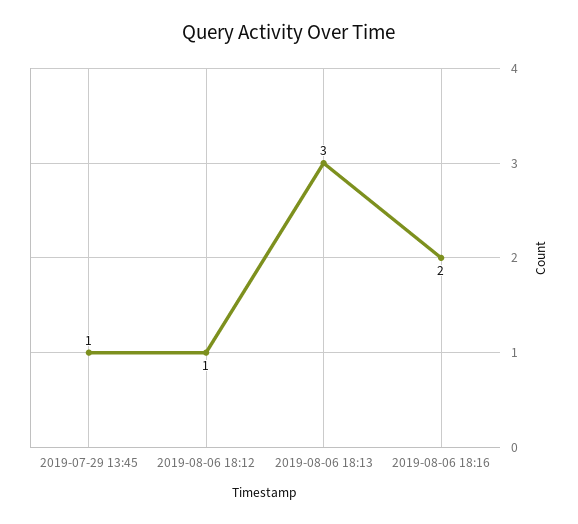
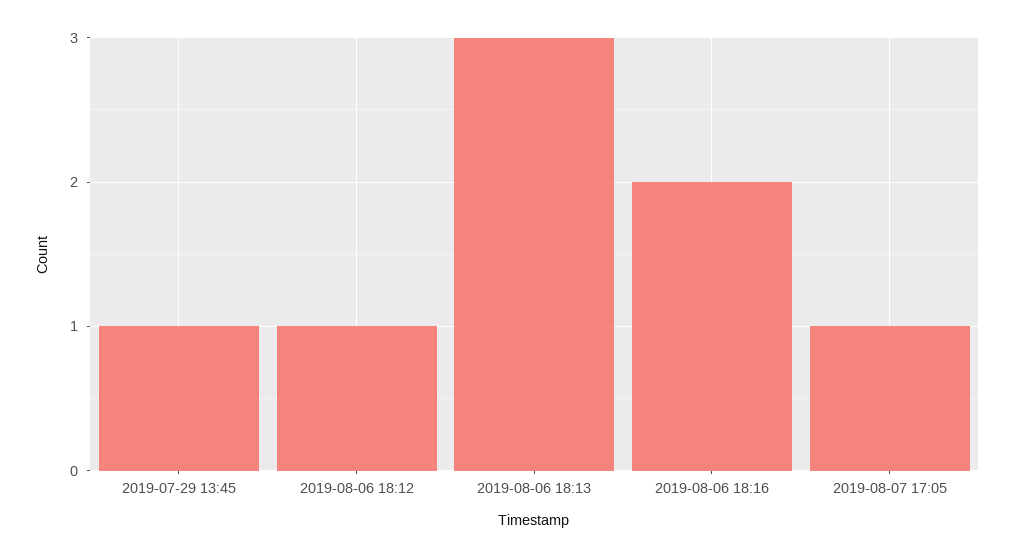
2019-08-07 17:05: none -> 1

